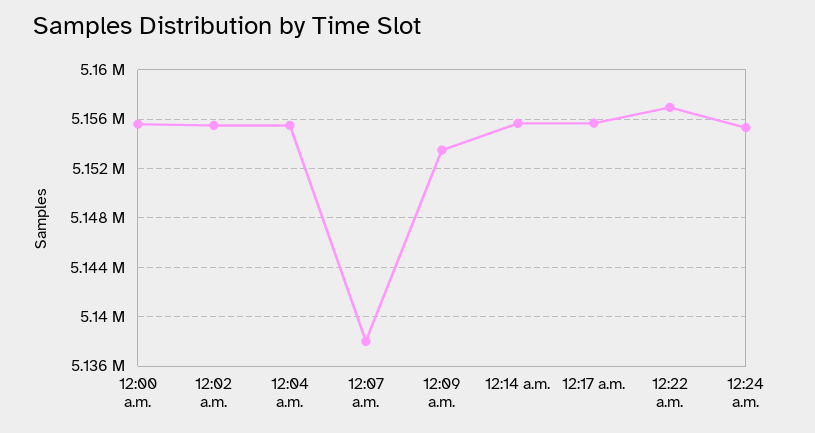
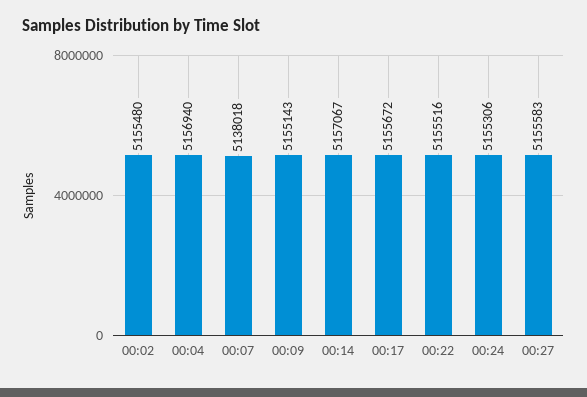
12:00 a.m.: 5155500 -> none
12:04 a.m.: 5155500 -> 5156940
12:09 a.m.: 5153500 -> 5155143
12:14 a.m.: 5155500 -> 5157067
12:22 a.m.: 5157000 -> 5155516
00:27: none -> 5155583

